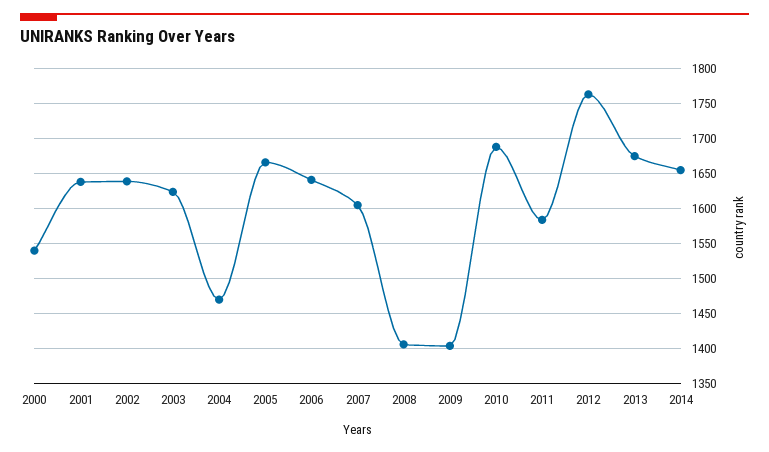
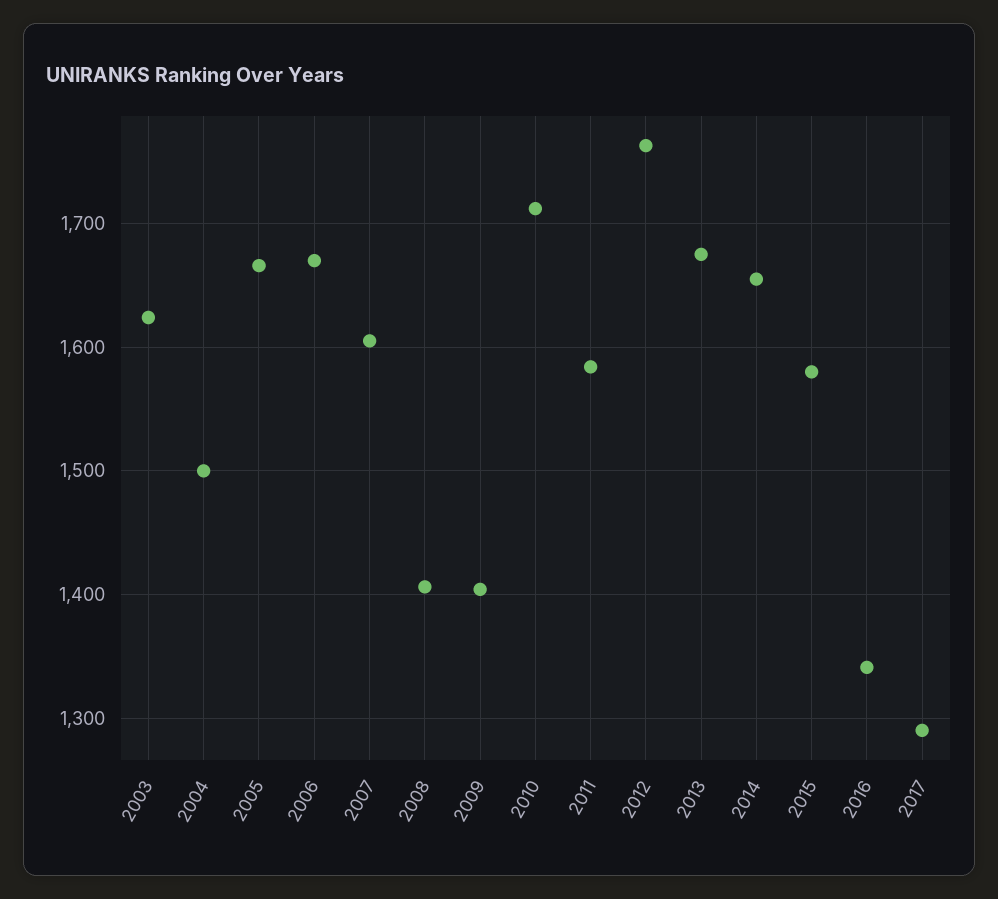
2000: 1540 -> none
2001: 1640 -> none
2002: 1640 -> none
2004: 1470 -> 1500
2006: 1640 -> 1670
2010: 1690 -> 1710
2015: none -> 1580
2016: none -> 1340
2017: none -> 1290

